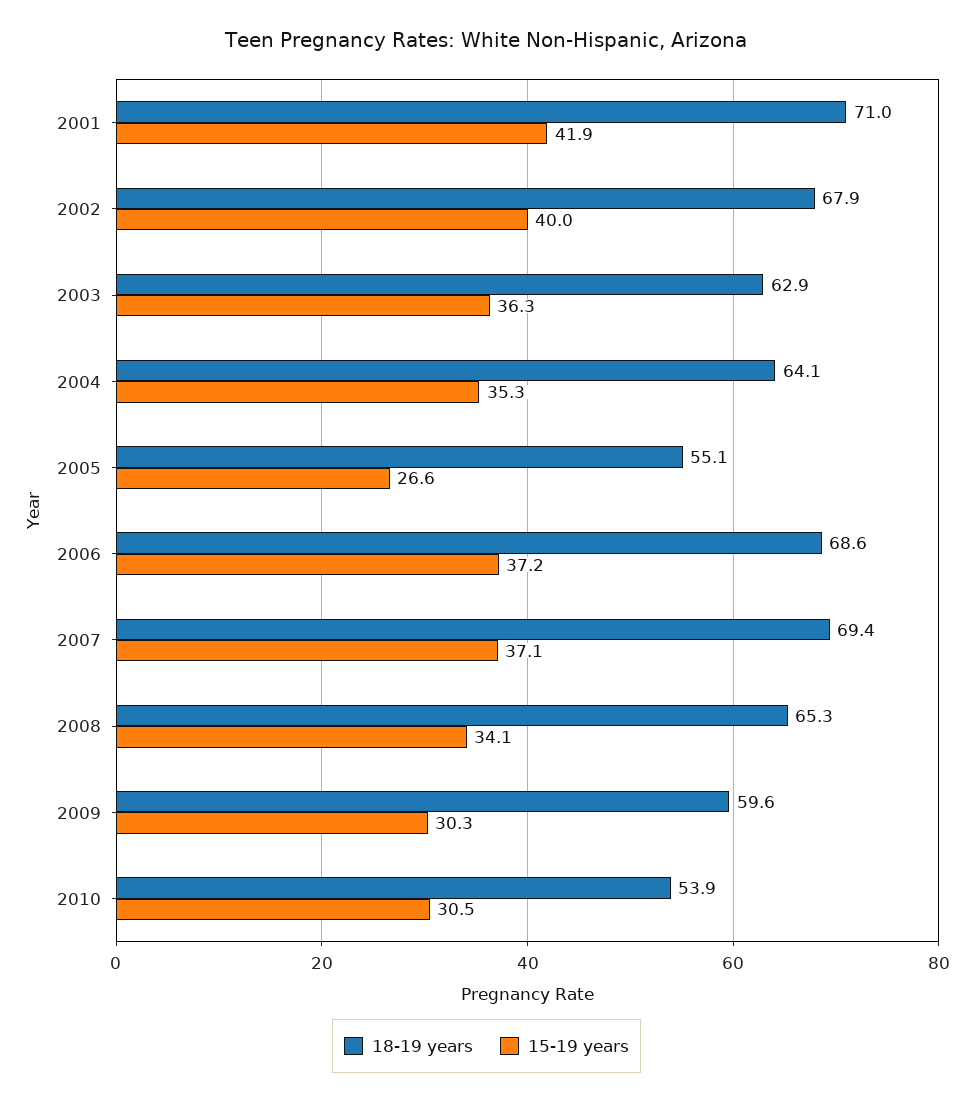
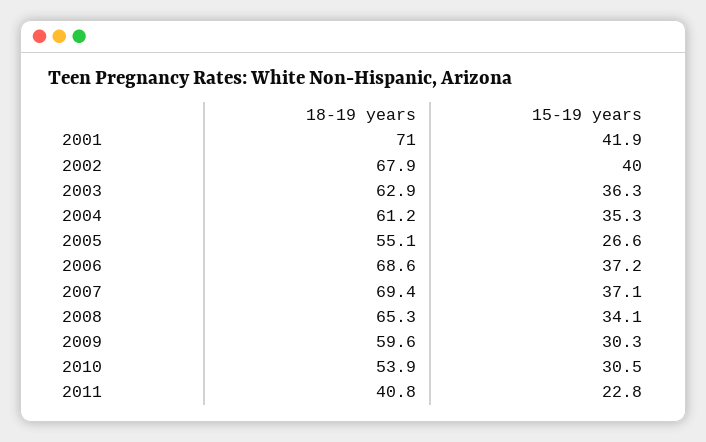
18-19 years, 2004: 64.1 -> 61.2
18-19 years, 2011: none -> 40.8
15-19 years, 2011: none -> 22.8

